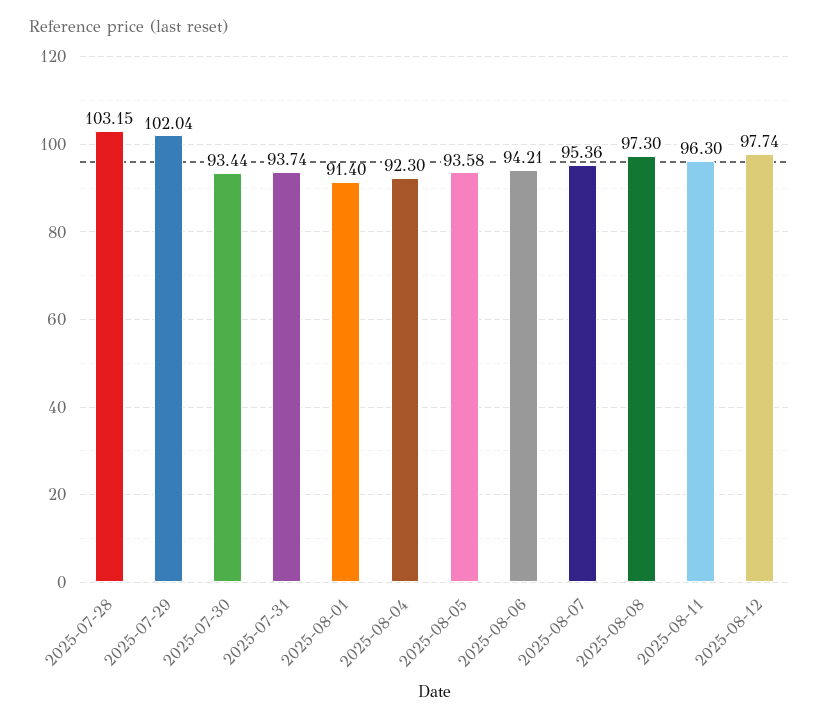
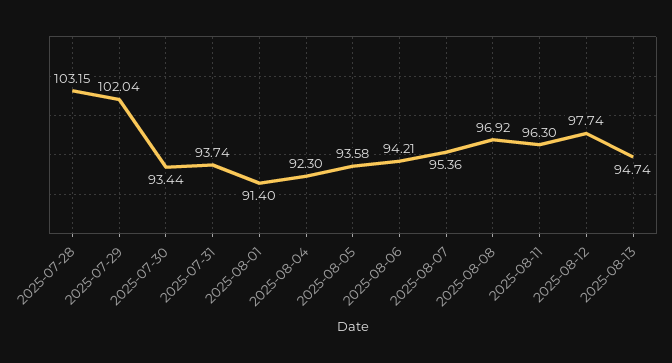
2025-08-08: 97.3 -> 96.92
2025-08-13: none -> 94.74

